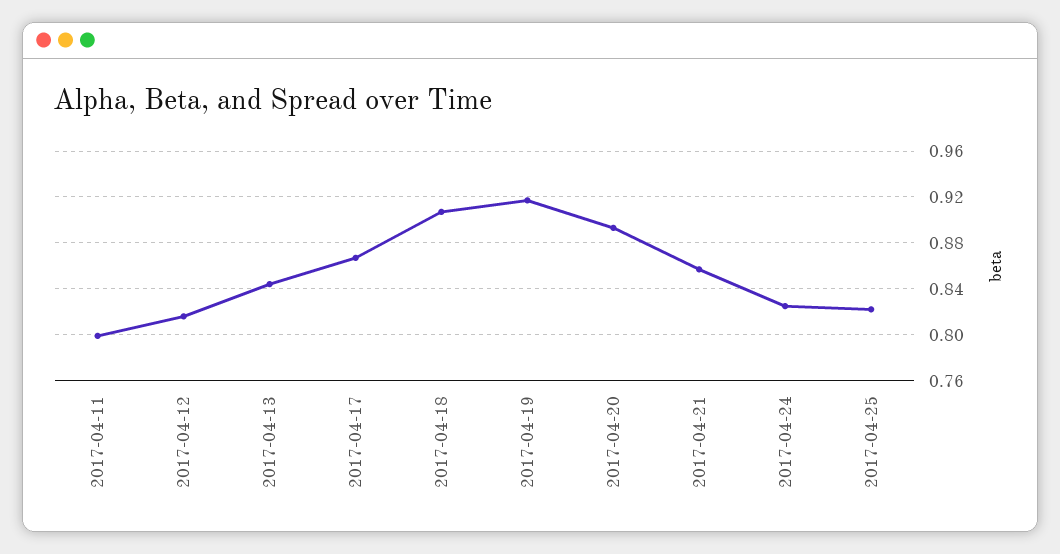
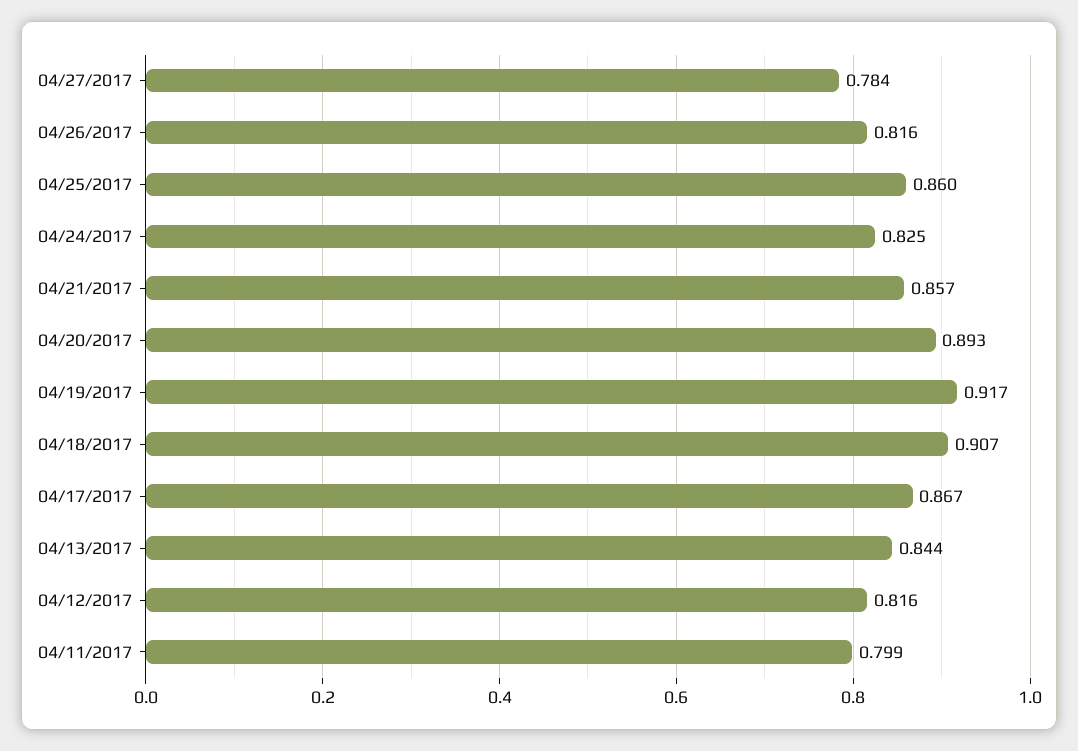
2017-04-25: 0.82 -> 0.86
04/27/2017: none -> 0.784
04/26/2017: none -> 0.816

